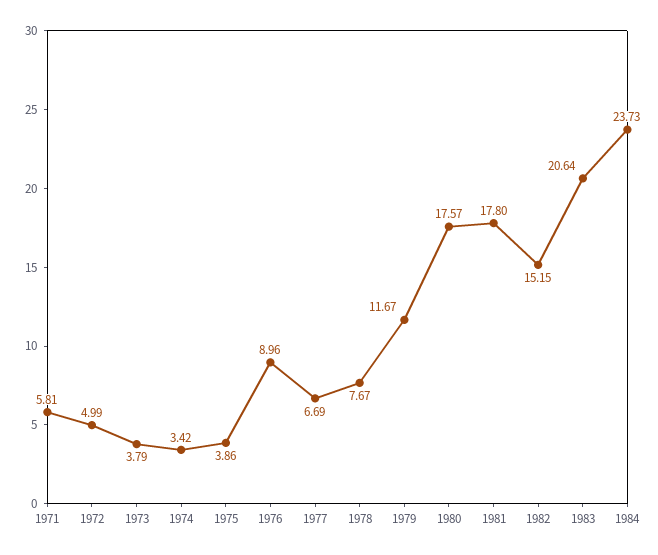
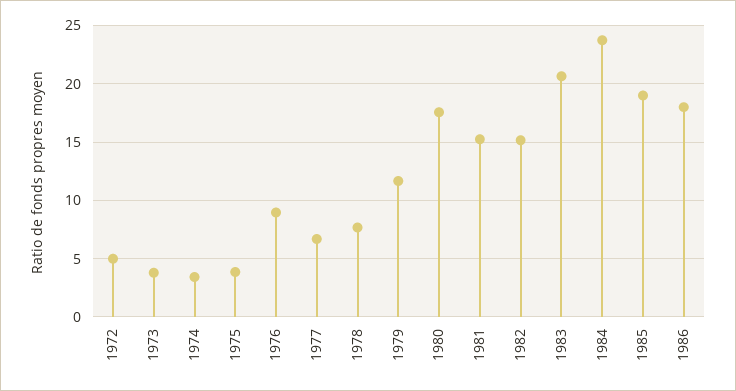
1971: 5.81 -> none
1981: 17.8 -> 15
1985: none -> 19
1986: none -> 18

